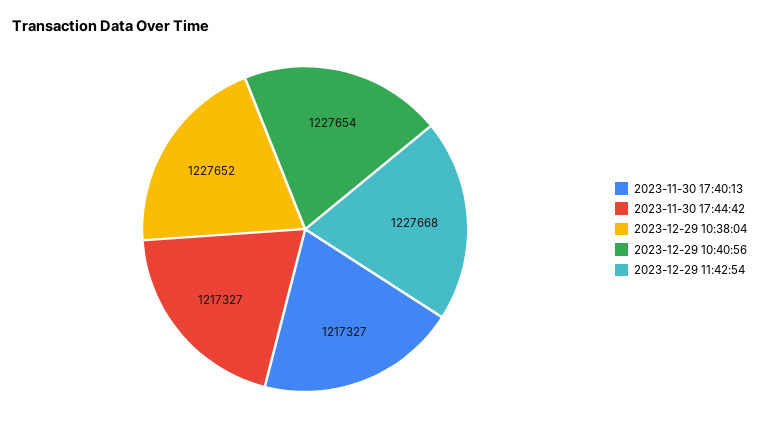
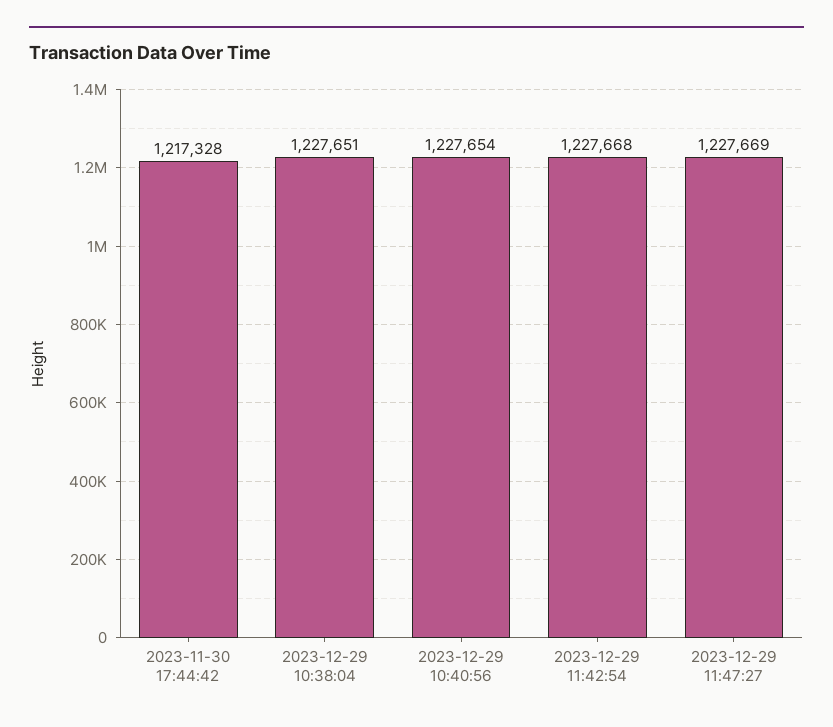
2023-11-30 17:40:13: 1217327 -> none
2023-11-30 17:44:42: 1217327 -> 1217328
2023-12-29 10:38:04: 1227652 -> 1227651
2023-12-29 11:47:27: none -> 1227669

